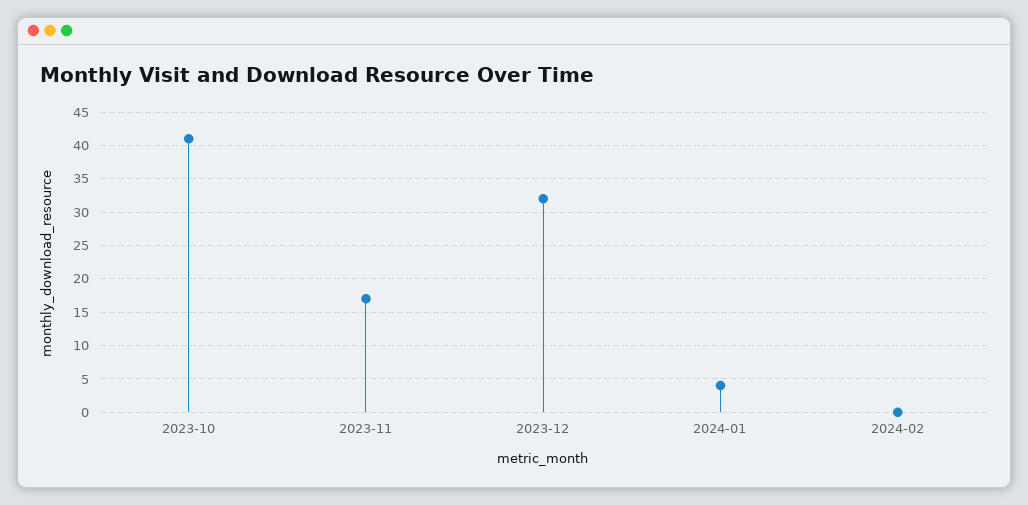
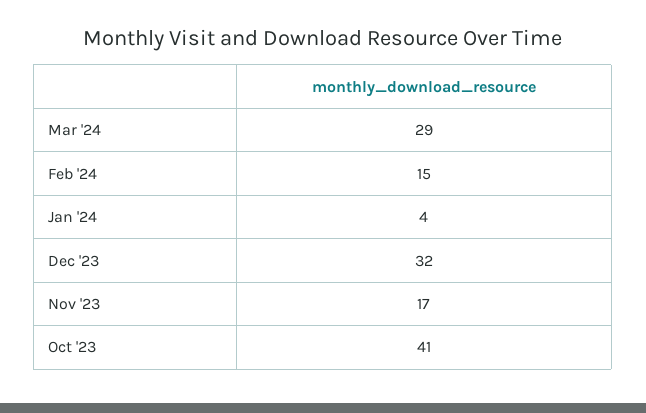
2024-02: 0 -> 15
Mar '24: none -> 29

